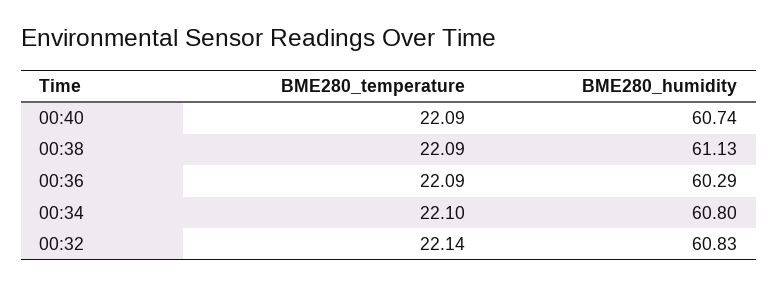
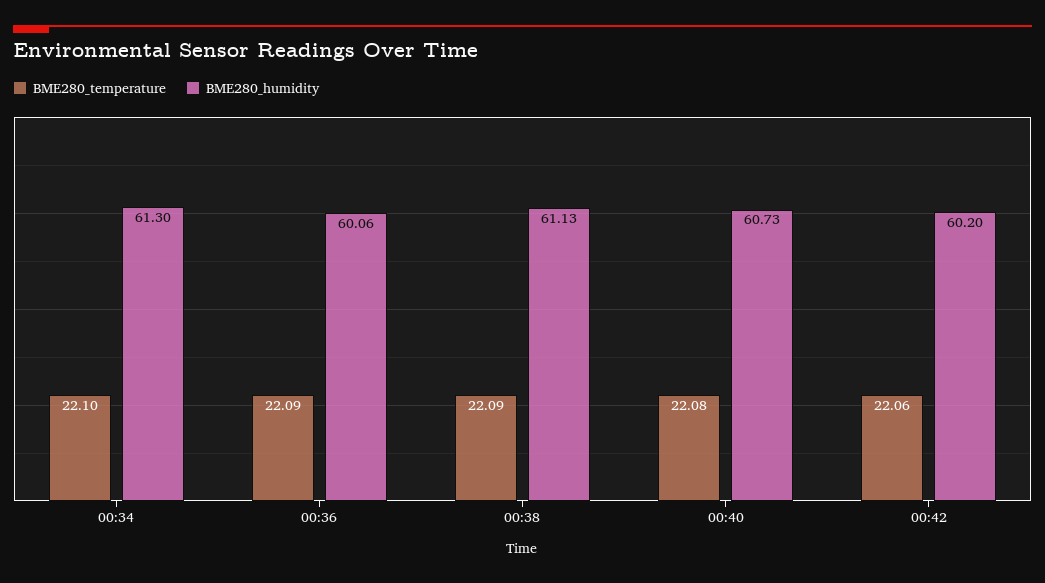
BME280_temperature, 00:40: 22.09 -> 22.08
BME280_humidity, 00:40: 60.74 -> 60.73
BME280_humidity, 00:36: 60.29 -> 60.06
BME280_humidity, 00:34: 60.8 -> 61.3
BME280_temperature, 00:32: 22.14 -> none
BME280_humidity, 00:32: 60.83 -> none
BME280_temperature, 00:42: none -> 22.06
BME280_humidity, 00:42: none -> 60.2

